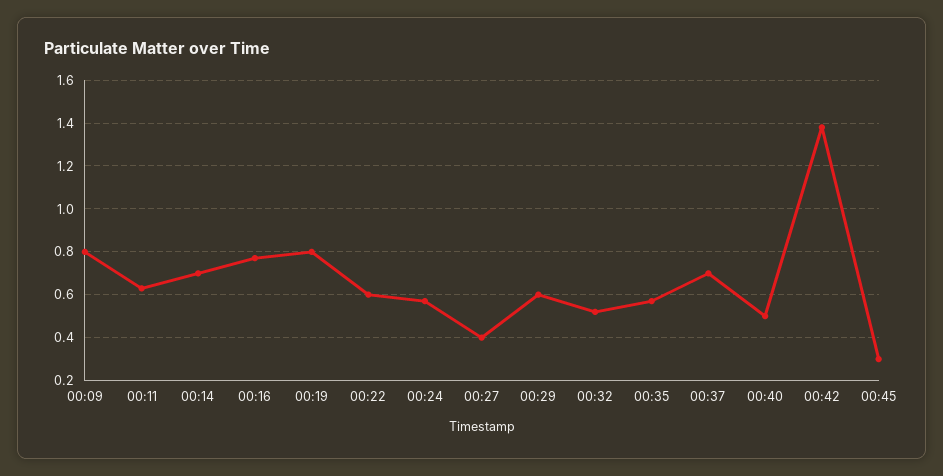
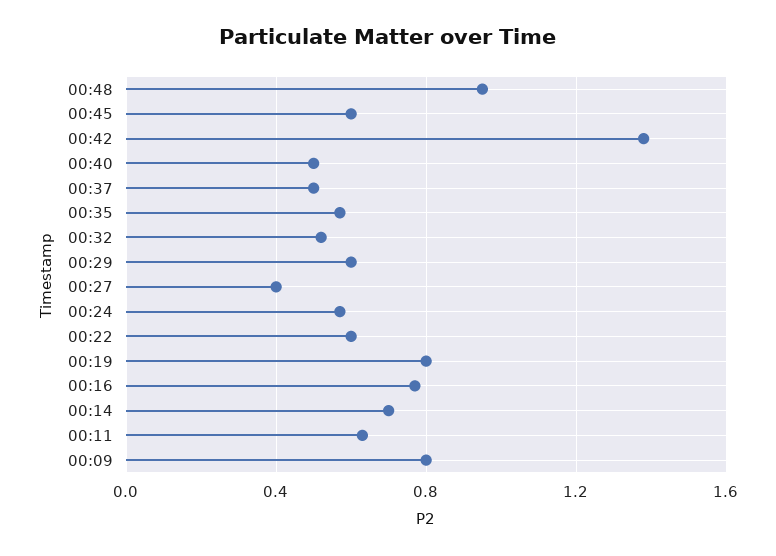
00:37: 0.7 -> 0.5
00:45: 0.3 -> 0.6
00:48: none -> 0.95

